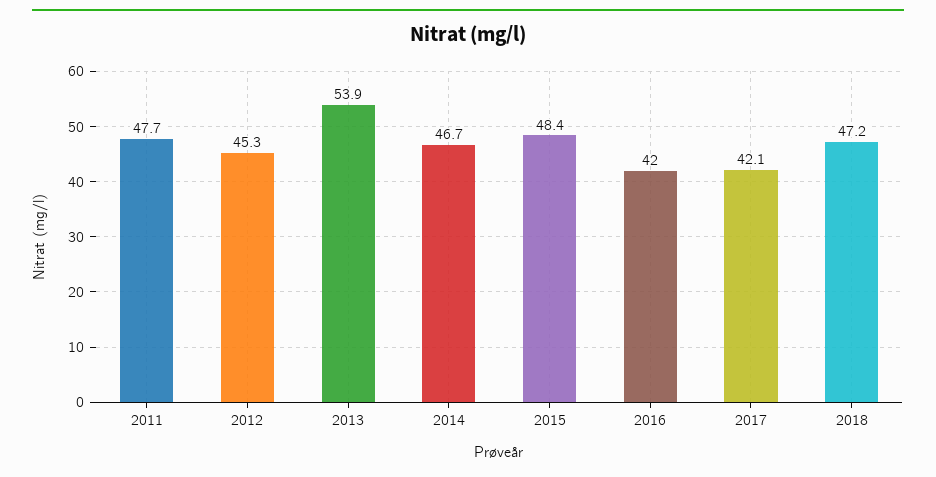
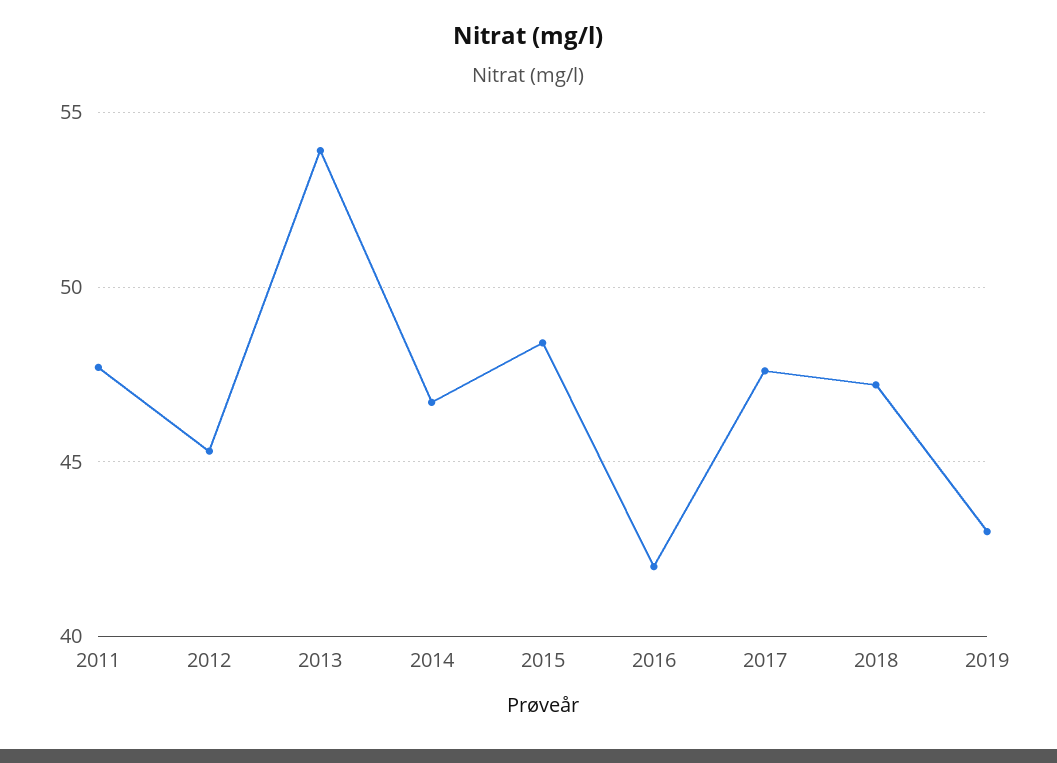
2017: 42.1 -> 47.5
2019: none -> 43

